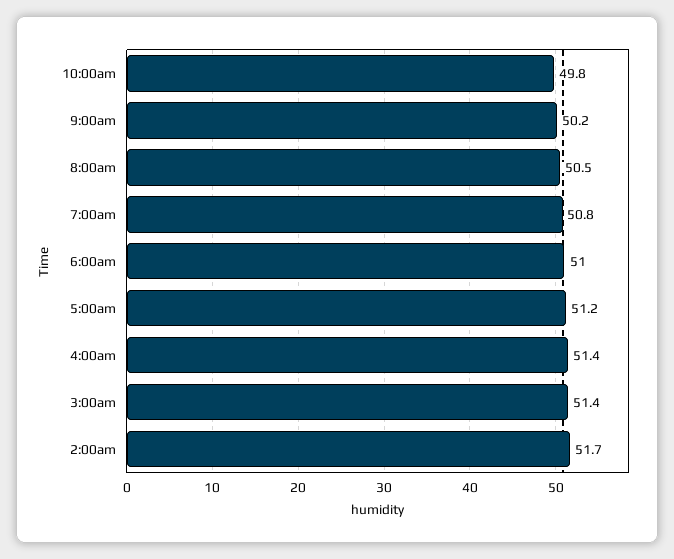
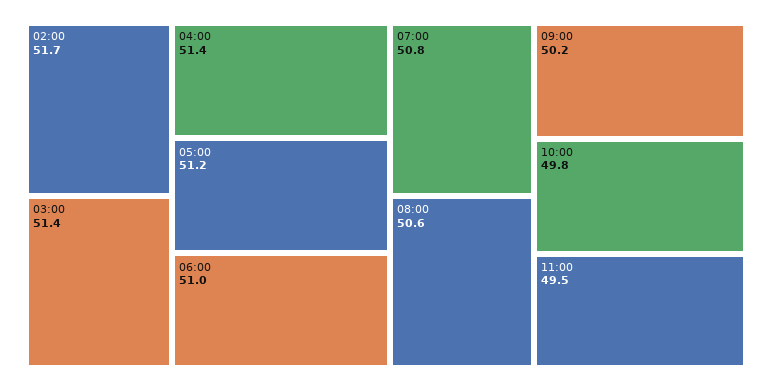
8:00am: 50.5 -> 50.6
11:00: none -> 49.5

